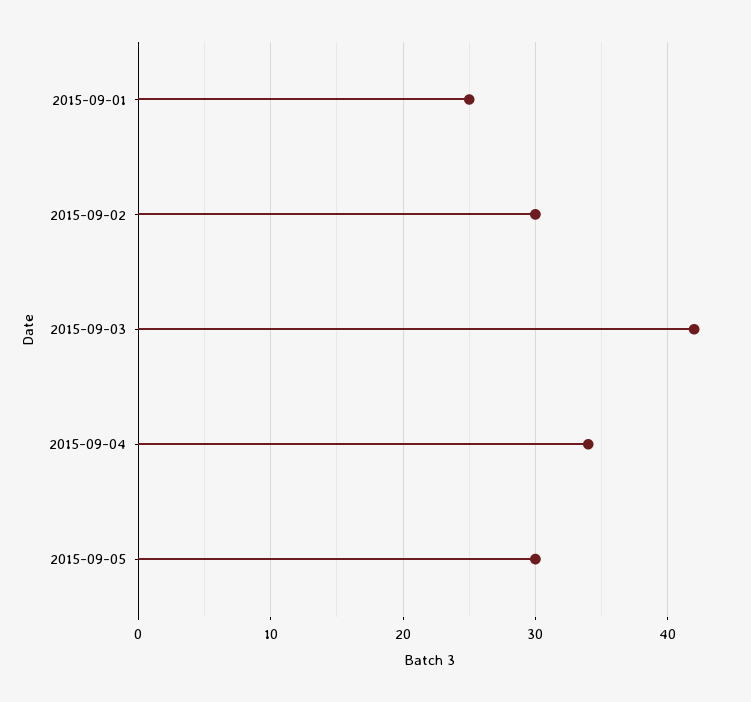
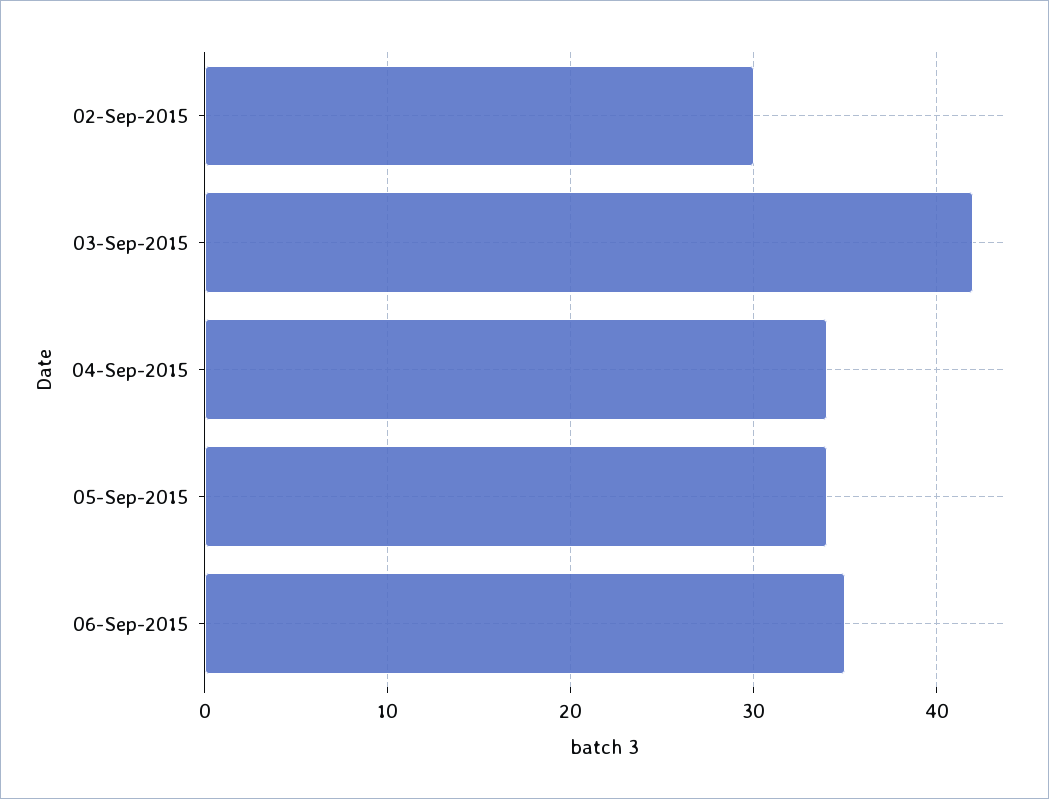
2015-09-01: 25 -> none
2015-09-05: 30 -> 34
06-Sep-2015: none -> 35

